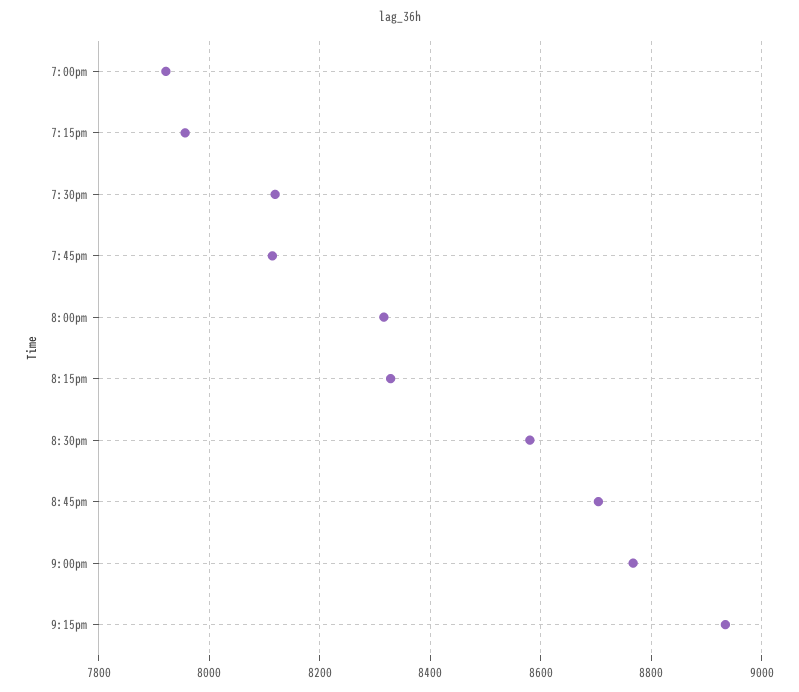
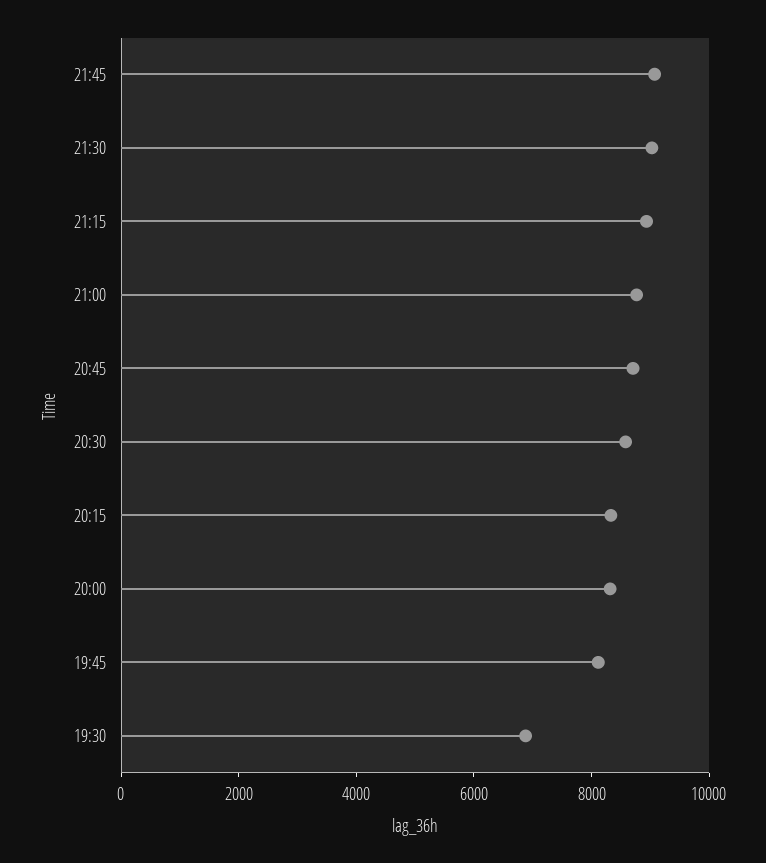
7:00pm: 7920 -> none
7:15pm: 7960 -> none
7:30pm: 8120 -> 7000
21:45: none -> 9000
21:30: none -> 9000

